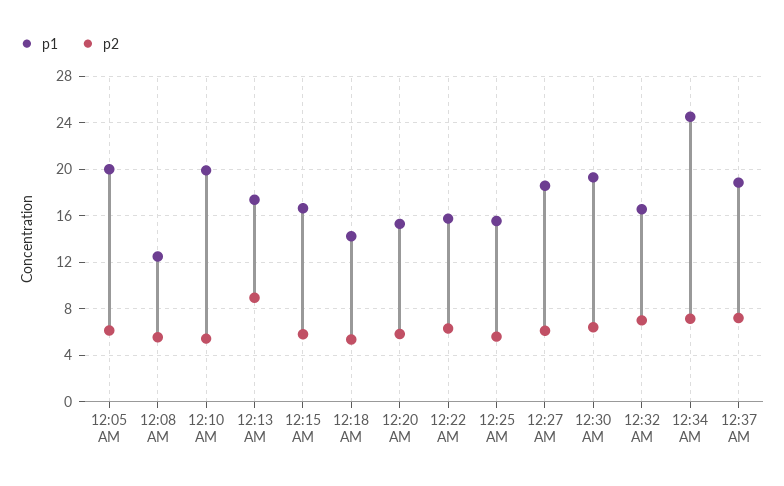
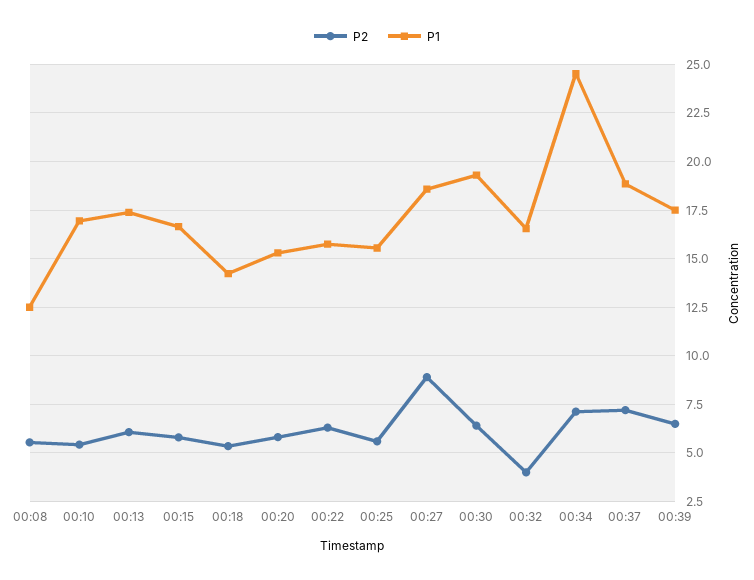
p1, 12:05 AM: 20 -> none
p2, 12:05 AM: 6 -> none
p1, 12:10 AM: 20 -> 17
p2, 12:13 AM: 9 -> 6
p2, 12:27 AM: 6 -> 9
p2, 12:32 AM: 7 -> 4
p2, 00:39: none -> 6.5
p1, 00:39: none -> 17.5

